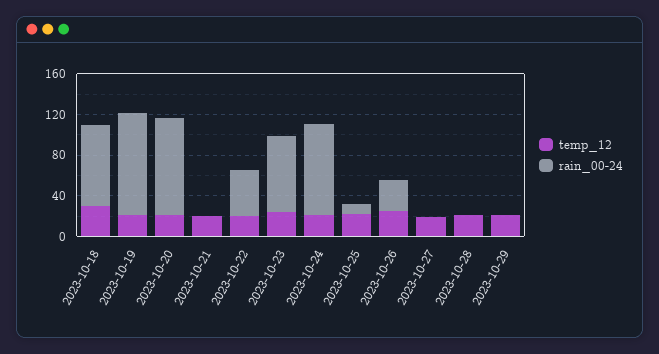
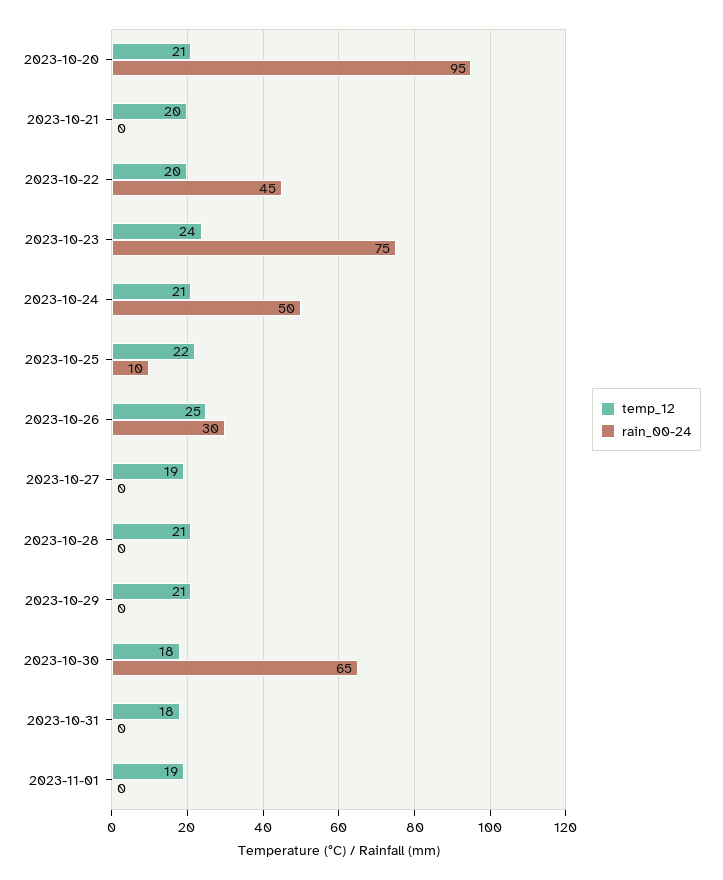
temp_12, 2023-10-18: 30 -> none
rain_00-24, 2023-10-18: 80 -> none
temp_12, 2023-10-19: 20 -> none
rain_00-24, 2023-10-19: 100 -> none
rain_00-24, 2023-10-24: 90 -> 50
temp_12, 2023-10-30: none -> 18
rain_00-24, 2023-10-30: none -> 65
temp_12, 2023-10-31: none -> 18
rain_00-24, 2023-10-31: none -> 0
temp_12, 2023-11-01: none -> 19
rain_00-24, 2023-11-01: none -> 0

